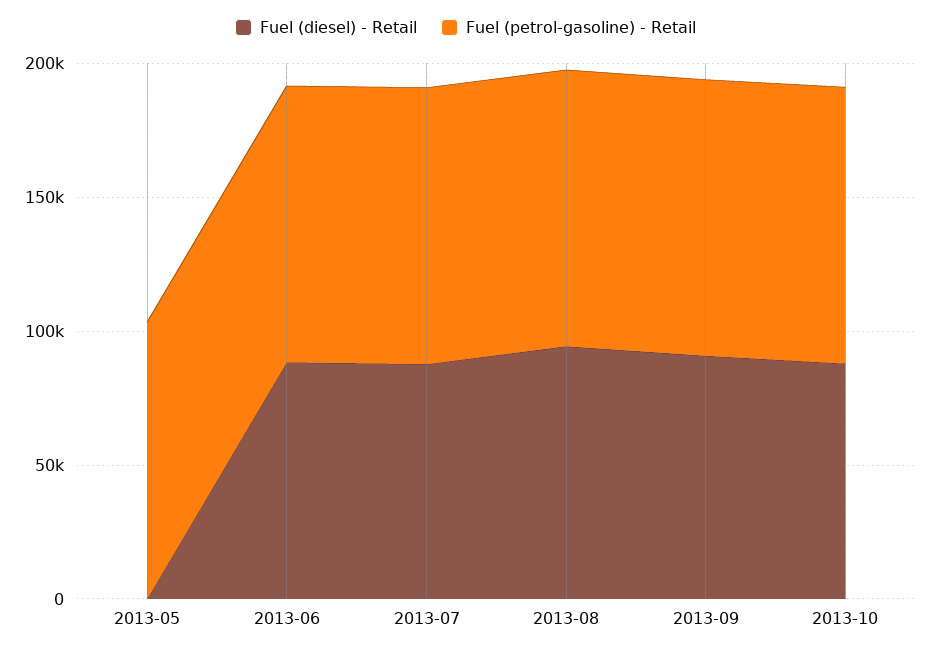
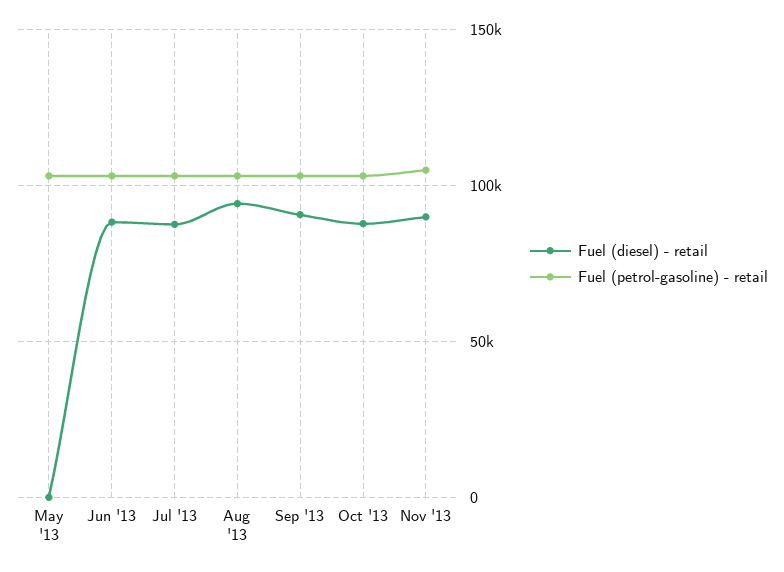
Fuel (diesel) - Retail, Nov '13: none -> 90000
Fuel (petrol-gasoline) - Retail, Nov '13: none -> 105000

